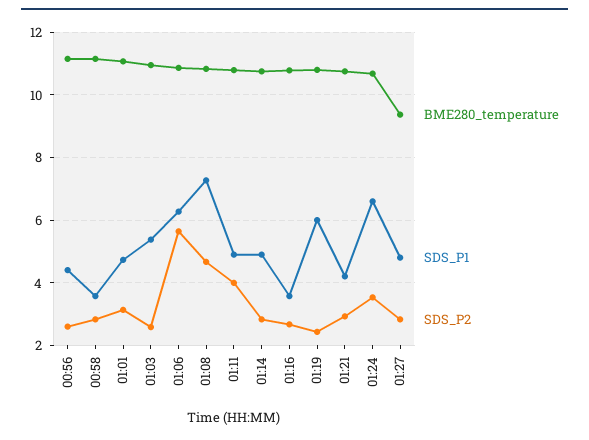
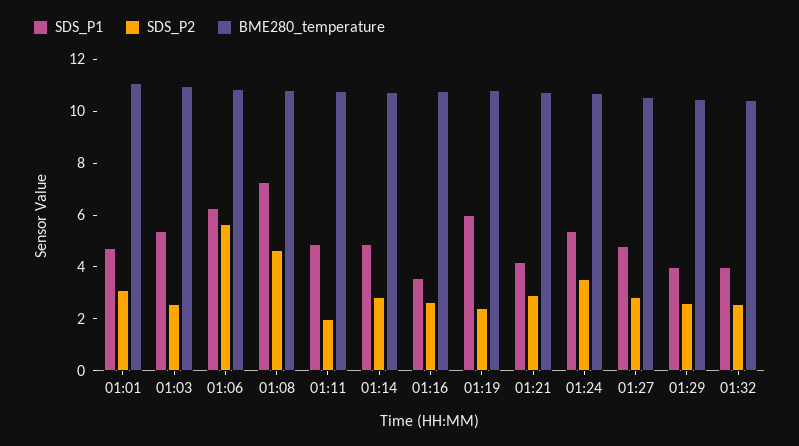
BME280_temperature, 00:56: 11.2 -> none
SDS_P1, 00:56: 4.4 -> none
SDS_P2, 00:56: 2.6 -> none
BME280_temperature, 00:58: 11.2 -> none
SDS_P1, 00:58: 3.6 -> none
SDS_P2, 00:58: 2.8 -> none
SDS_P2, 01:11: 4 -> 2
SDS_P1, 01:24: 6.6 -> 5.5
BME280_temperature, 01:27: 9.4 -> 10.5
SDS_P1, 01:29: none -> 4
SDS_P2, 01:29: none -> 2.5
BME280_temperature, 01:29: none -> 10.5
SDS_P1, 01:32: none -> 4
SDS_P2, 01:32: none -> 2.5
BME280_temperature, 01:32: none -> 10.5

